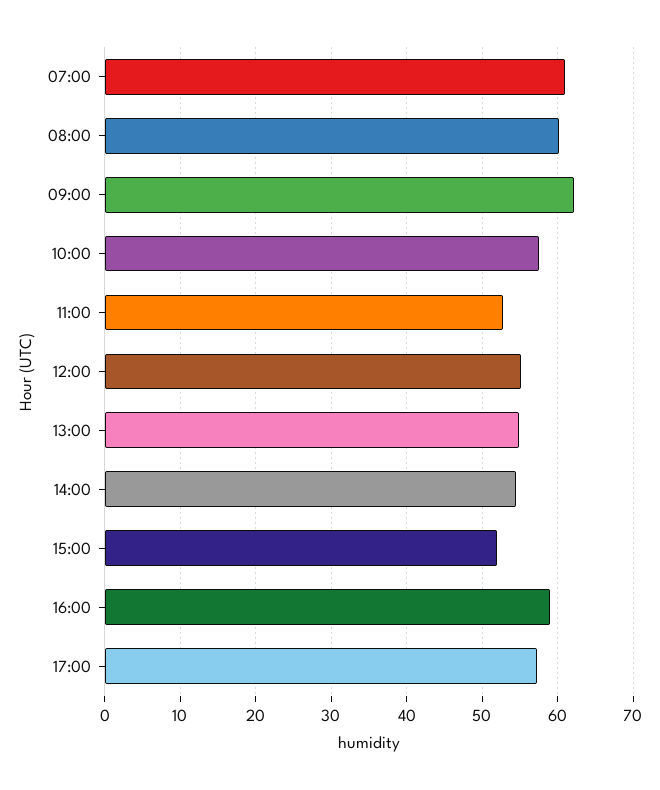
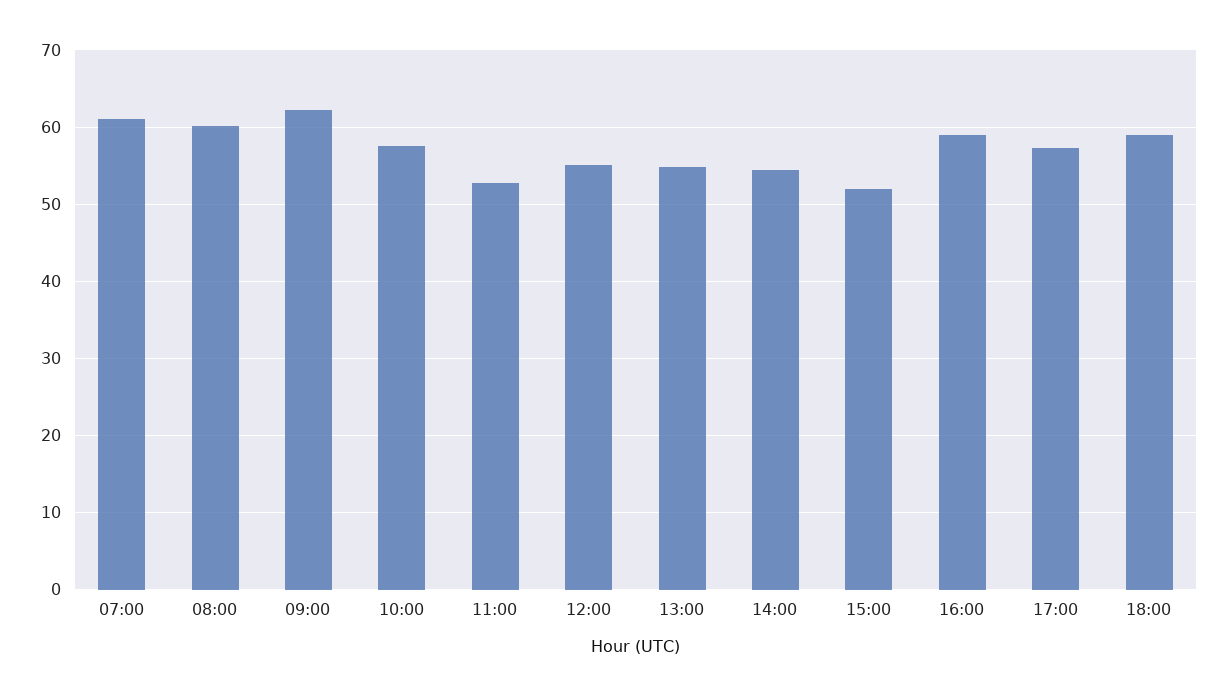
18:00: none -> 59

